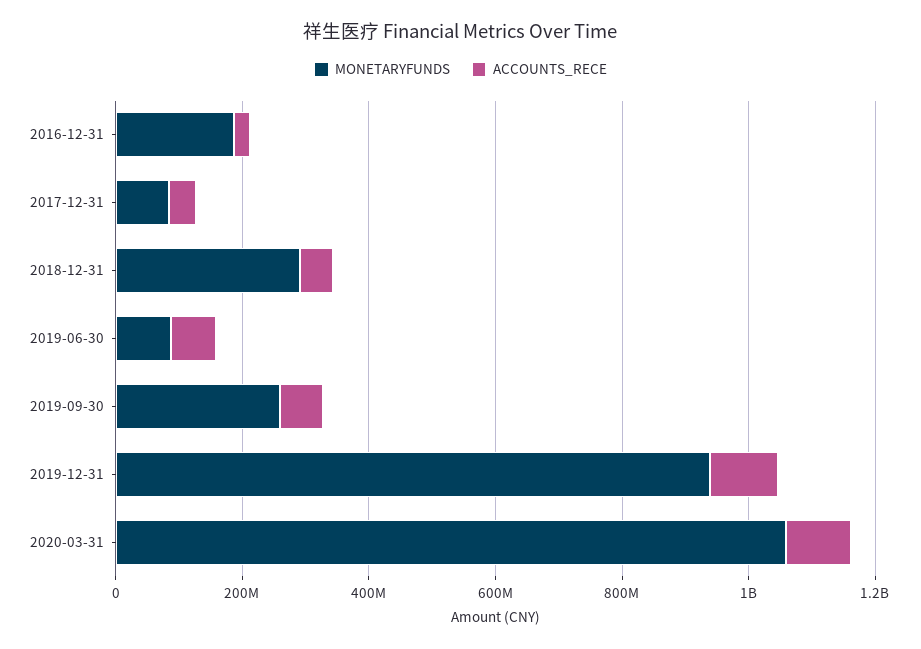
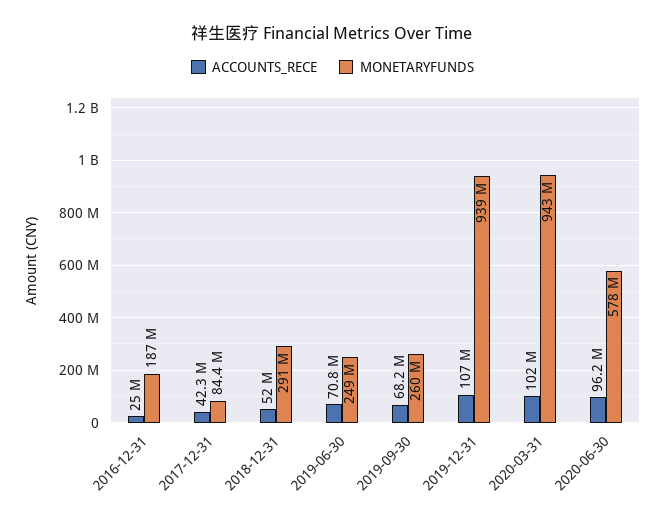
MONETARYFUNDS, 2019-06-30: 100000000 -> 249000000
MONETARYFUNDS, 2020-03-31: 1050000000 -> 943000000
ACCOUNTS_RECE, 2020-06-30: none -> 96200000
MONETARYFUNDS, 2020-06-30: none -> 578000000

